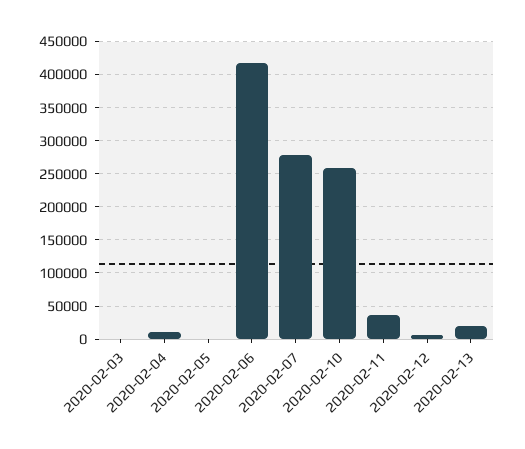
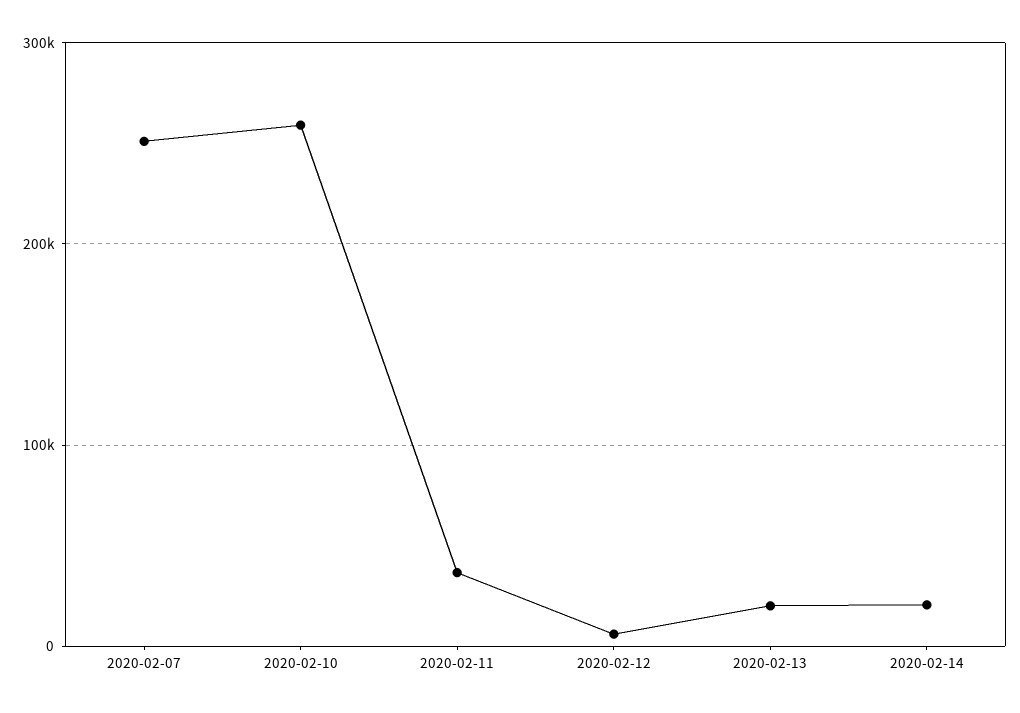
2020-02-03: 0 -> none
2020-02-04: 10000 -> none
2020-02-05: 0 -> none
2020-02-06: 420000 -> none
2020-02-07: 280000 -> 250000
2020-02-14: none -> 20000

